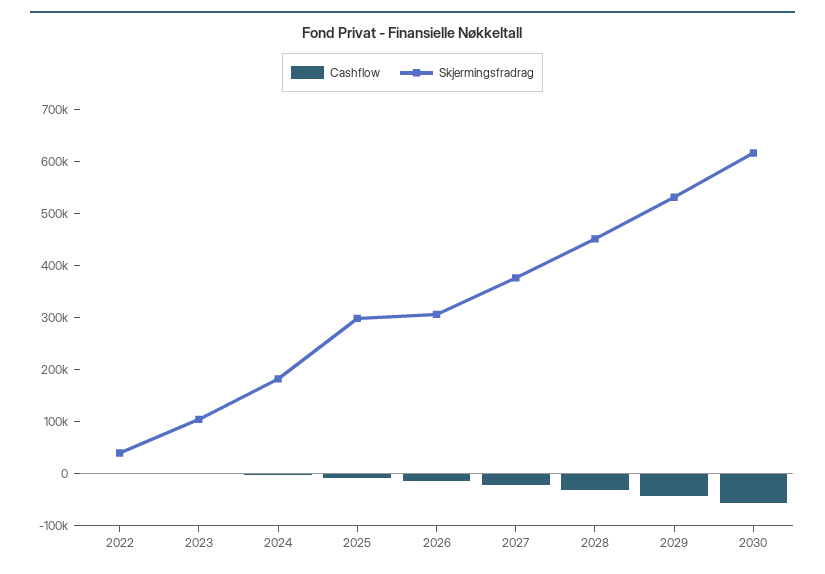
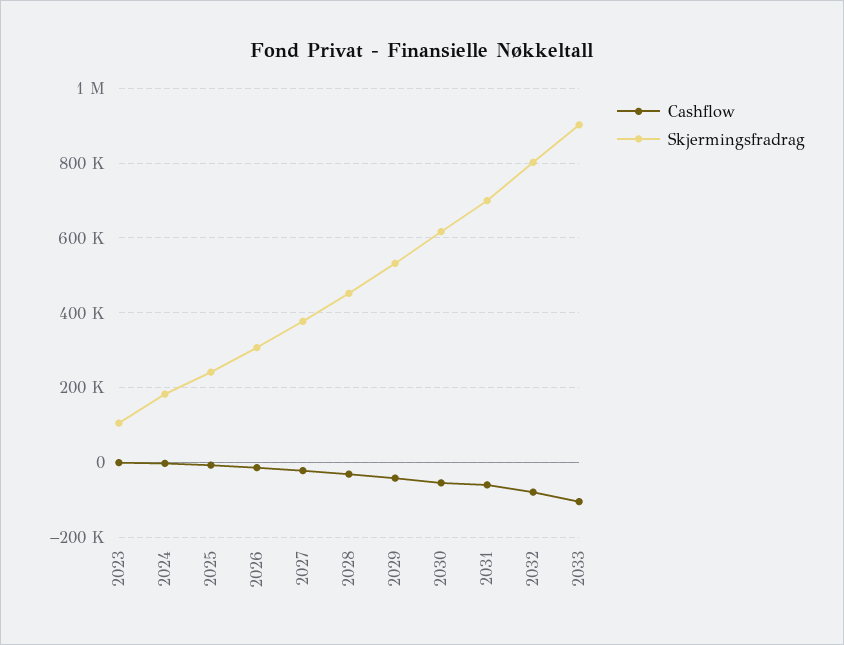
Cashflow, 2022: 0 -> none
Skjermingsfradrag, 2022: 40000 -> none
Skjermingsfradrag, 2025: 300000 -> 240000
Cashflow, 2031: none -> -60000
Skjermingsfradrag, 2031: none -> 700000
Cashflow, 2032: none -> -80000
Skjermingsfradrag, 2032: none -> 800000
Cashflow, 2033: none -> -100000
Skjermingsfradrag, 2033: none -> 900000

